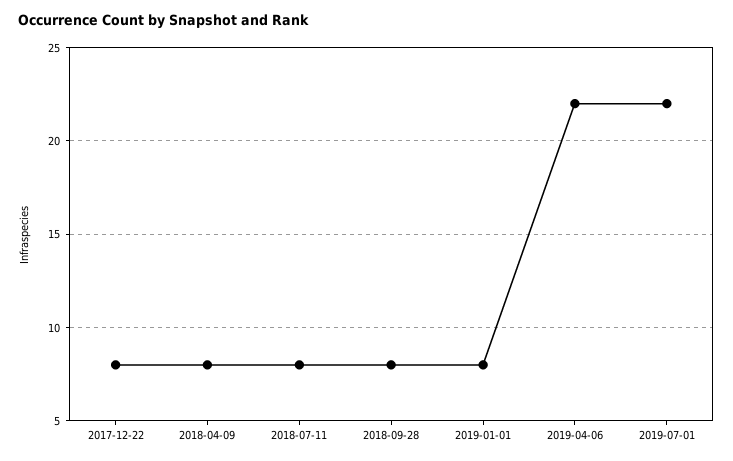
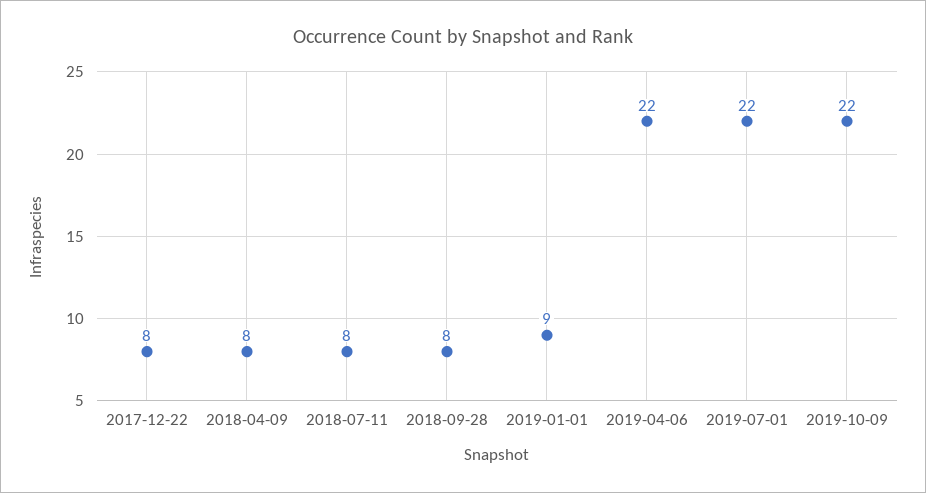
2019-01-01: 8 -> 9
2019-10-09: none -> 22

